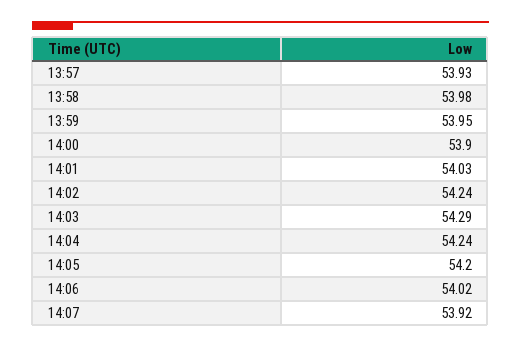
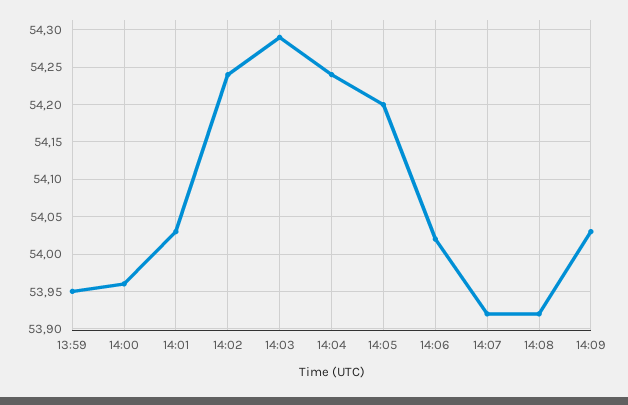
13:57: 53.93 -> none
13:58: 53.98 -> none
14:00: 53.9 -> 53.96
14:08: none -> 53.92
14:09: none -> 54.03

